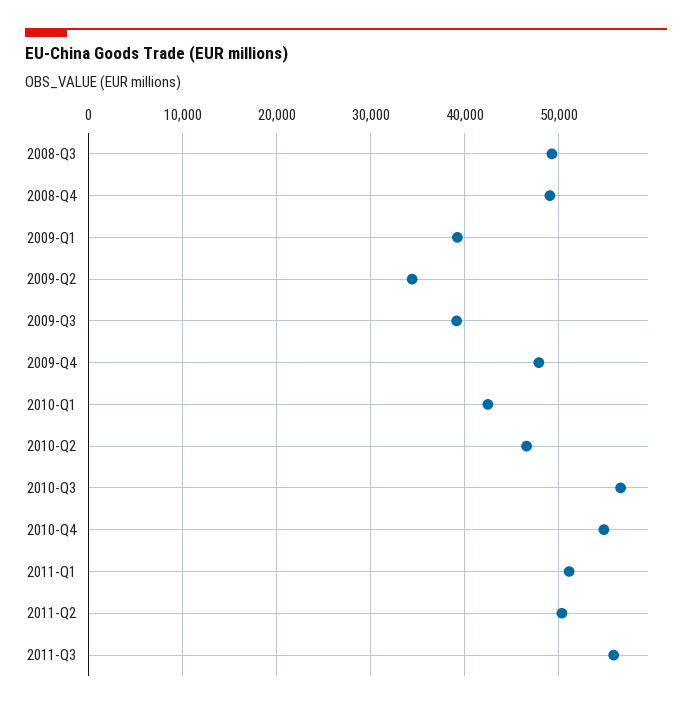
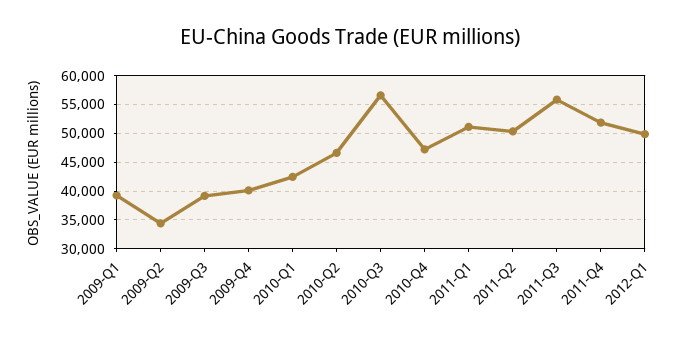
2008-Q3: 49000 -> none
2008-Q4: 49000 -> none
2009-Q4: 48000 -> 40000
2010-Q4: 55000 -> 47500
2011-Q4: none -> 52500
2012-Q1: none -> 50000

